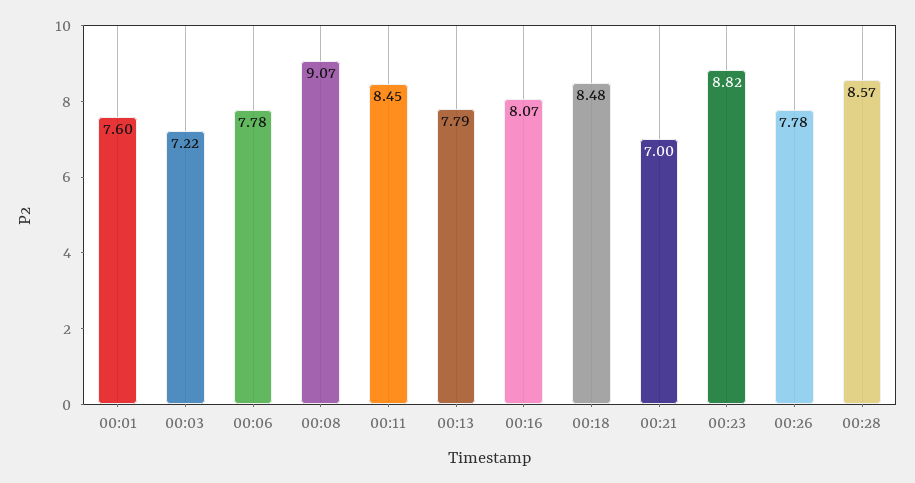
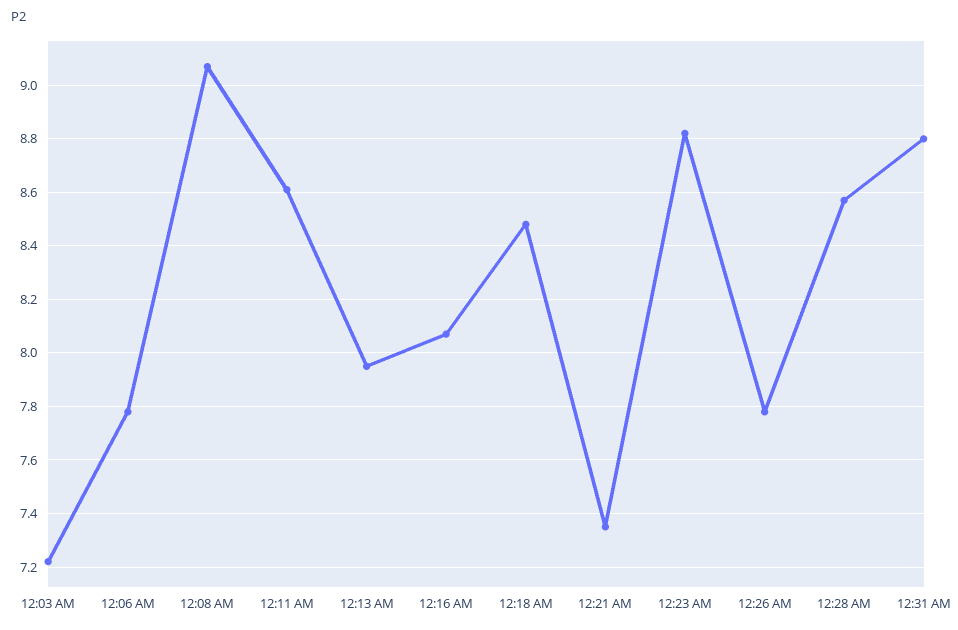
00:01: 7.6 -> none
00:11: 8.45 -> 8.6
00:13: 7.79 -> 7.95
00:21: 7 -> 7.35
12:31 AM: none -> 8.8

